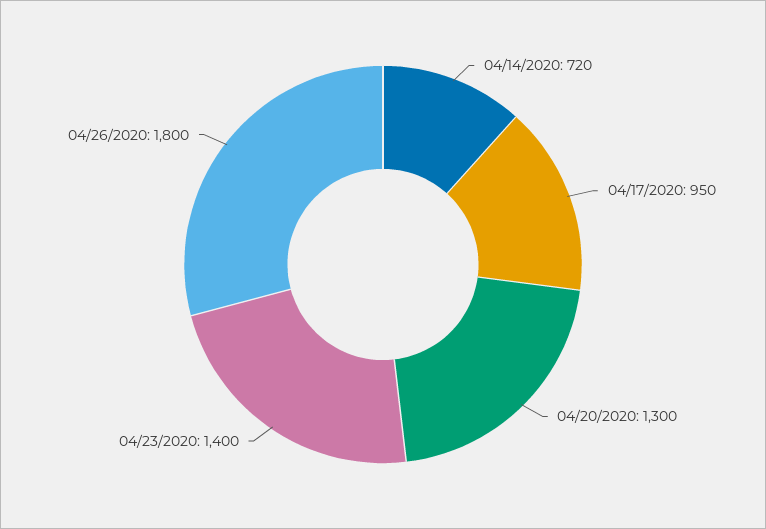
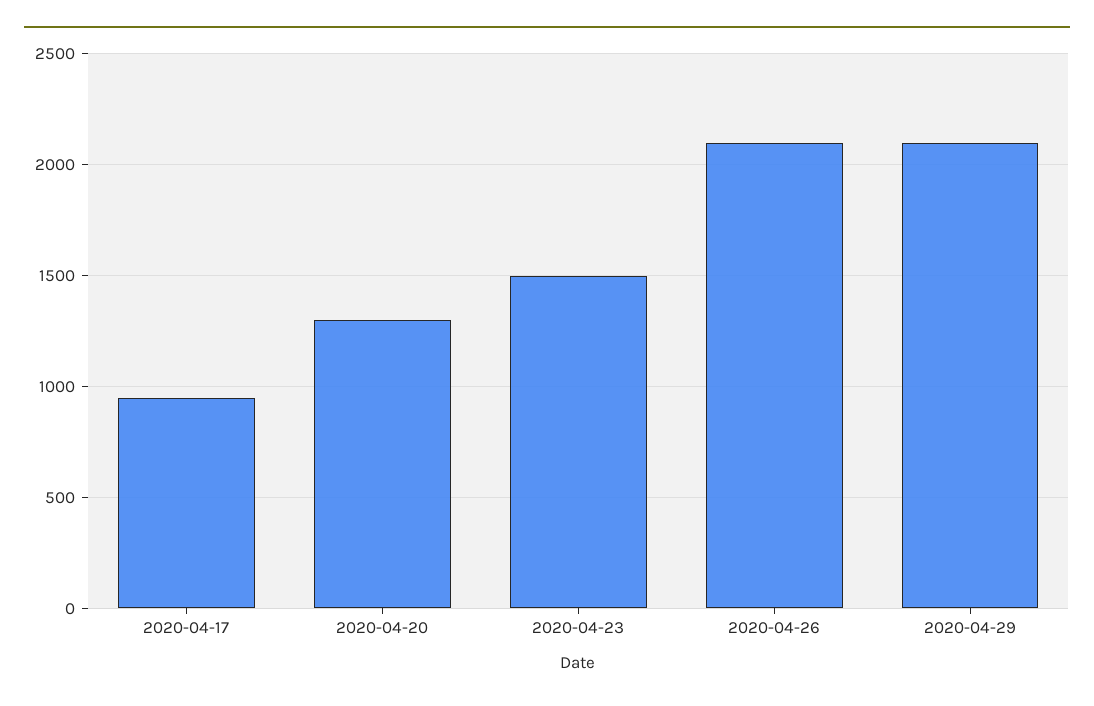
04/14/2020: 720 -> none
04/23/2020: 1400 -> 1500
04/26/2020: 1800 -> 2100
2020-04-29: none -> 2100

